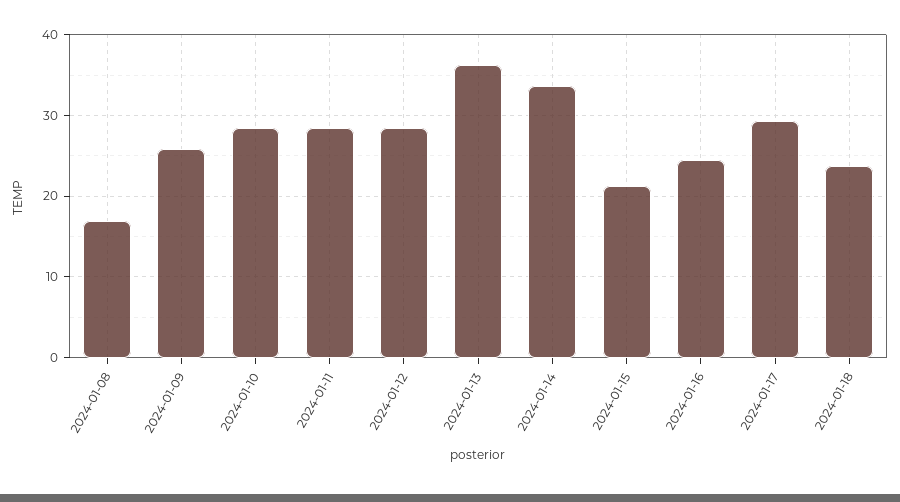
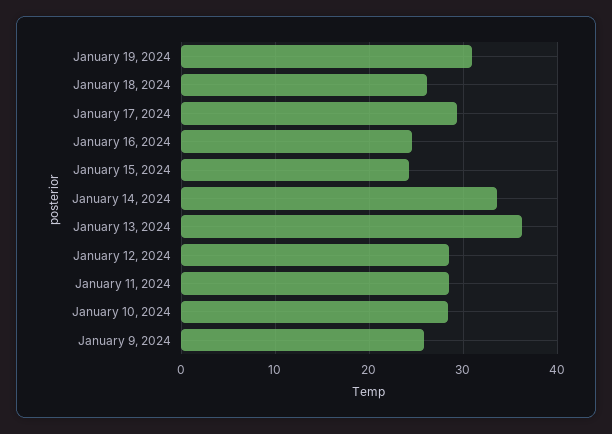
2024-01-08: 17 -> none
2024-01-15: 21 -> 24
2024-01-18: 24 -> 26
January 19, 2024: none -> 31

